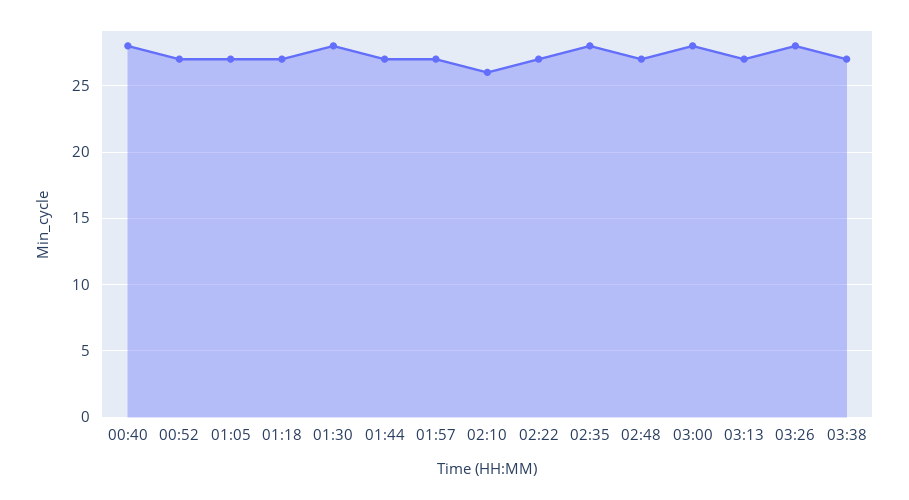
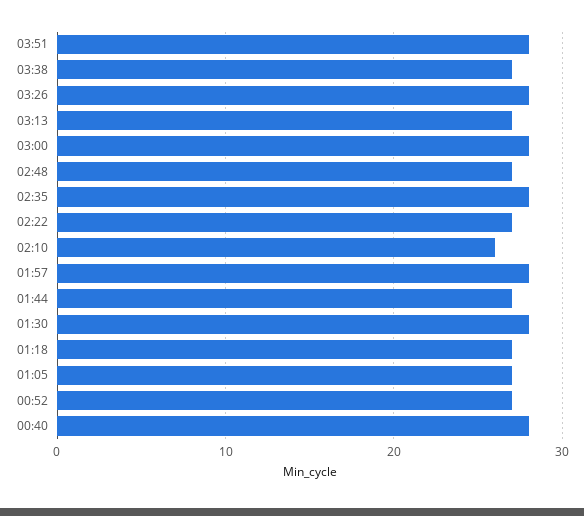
01:57: 27 -> 28
03:51: none -> 28

